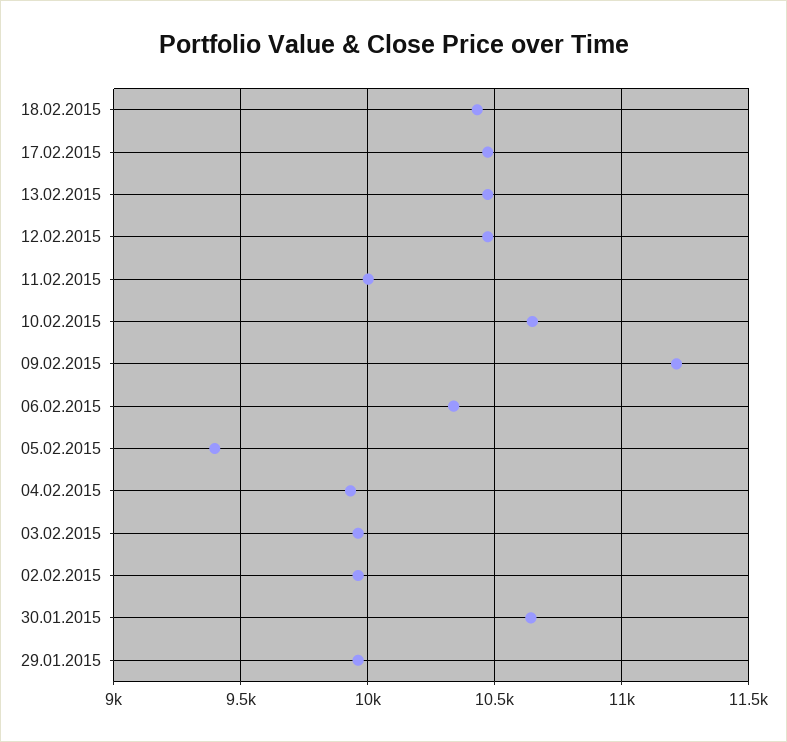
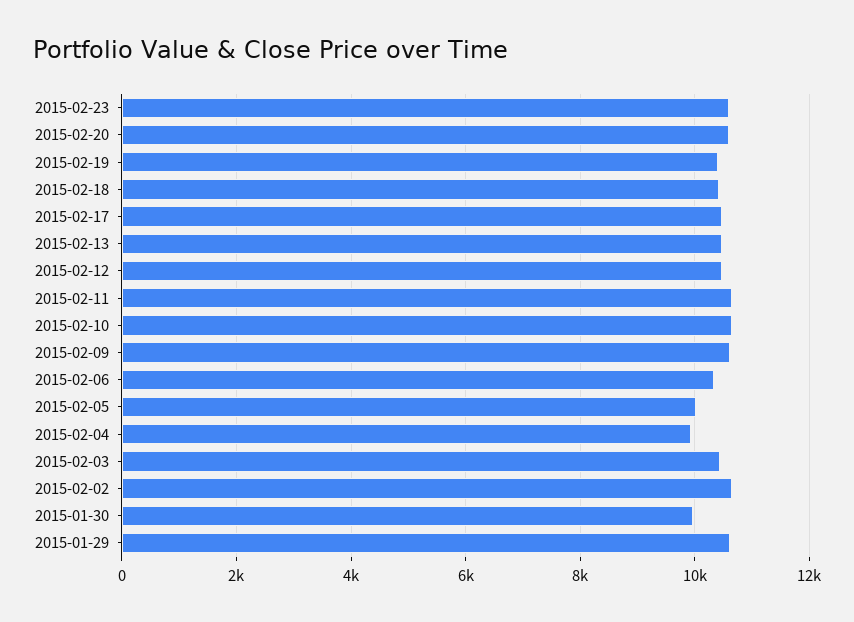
11.02.2015: 10000 -> 10600
09.02.2015: 11200 -> 10600
05.02.2015: 9400 -> 10000
03.02.2015: 9950 -> 10400
02.02.2015: 9950 -> 10600
30.01.2015: 10650 -> 10000
29.01.2015: 9950 -> 10600
2015-02-23: none -> 10600
2015-02-20: none -> 10600
2015-02-19: none -> 10400

